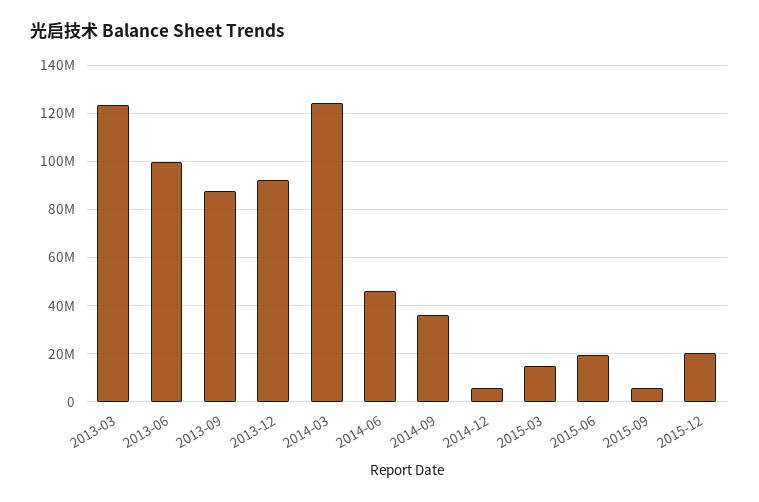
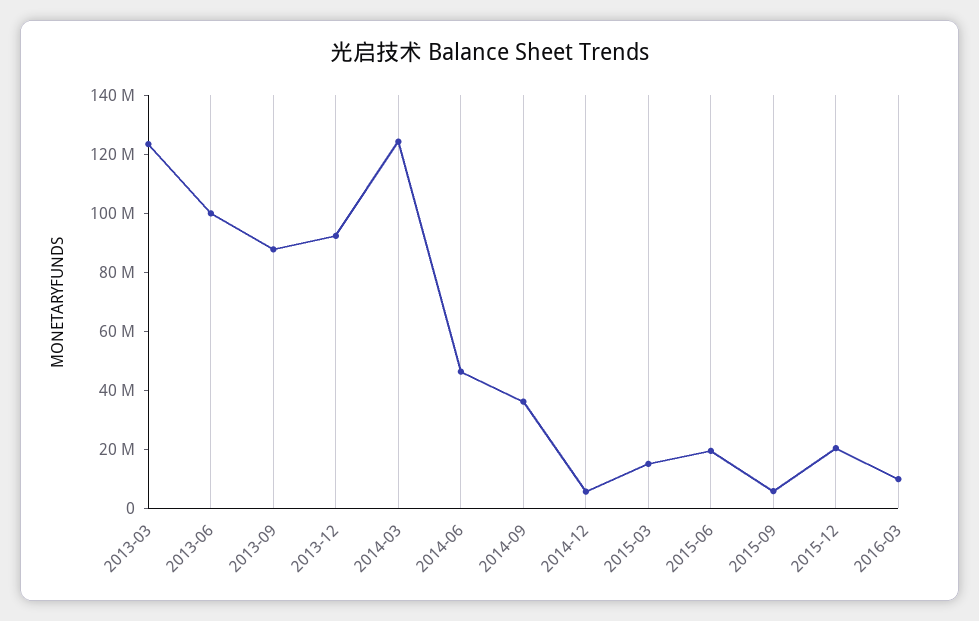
2016-03: none -> 10000000

